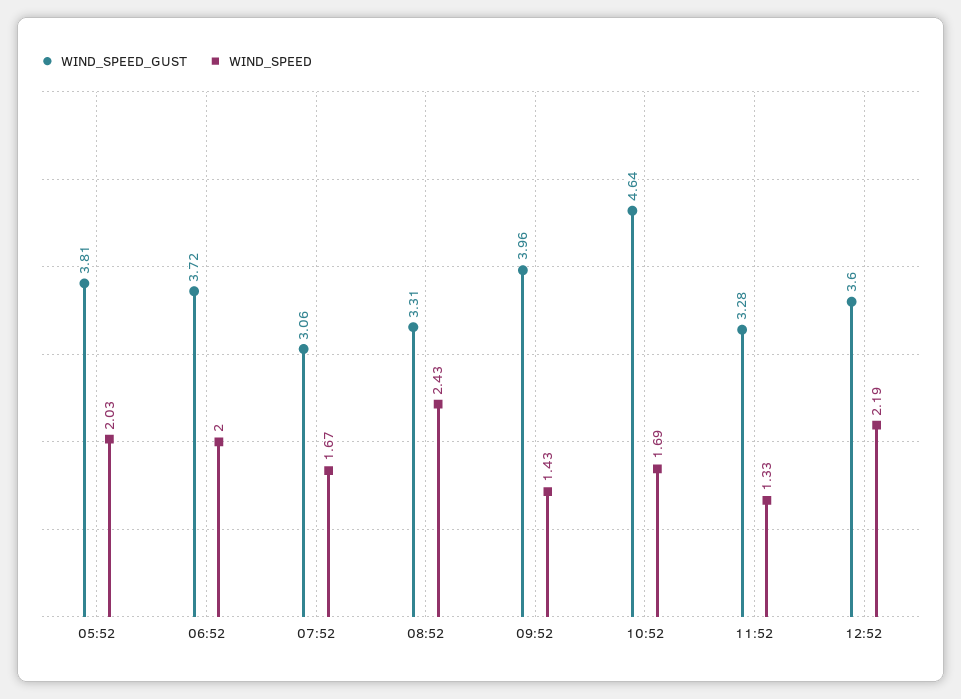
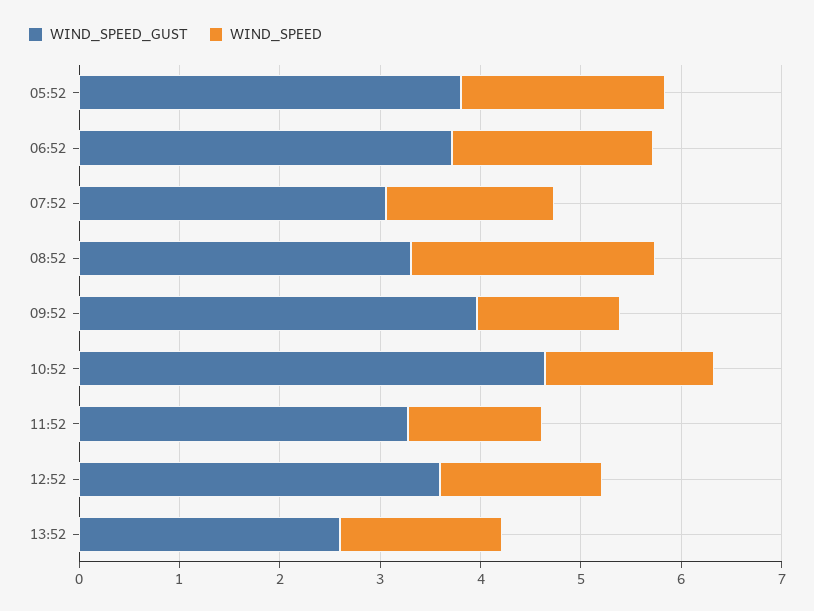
WIND_SPEED, 12:52: 2.19 -> 1.6
WIND_SPEED_GUST, 13:52: none -> 2.6
WIND_SPEED, 13:52: none -> 1.6

